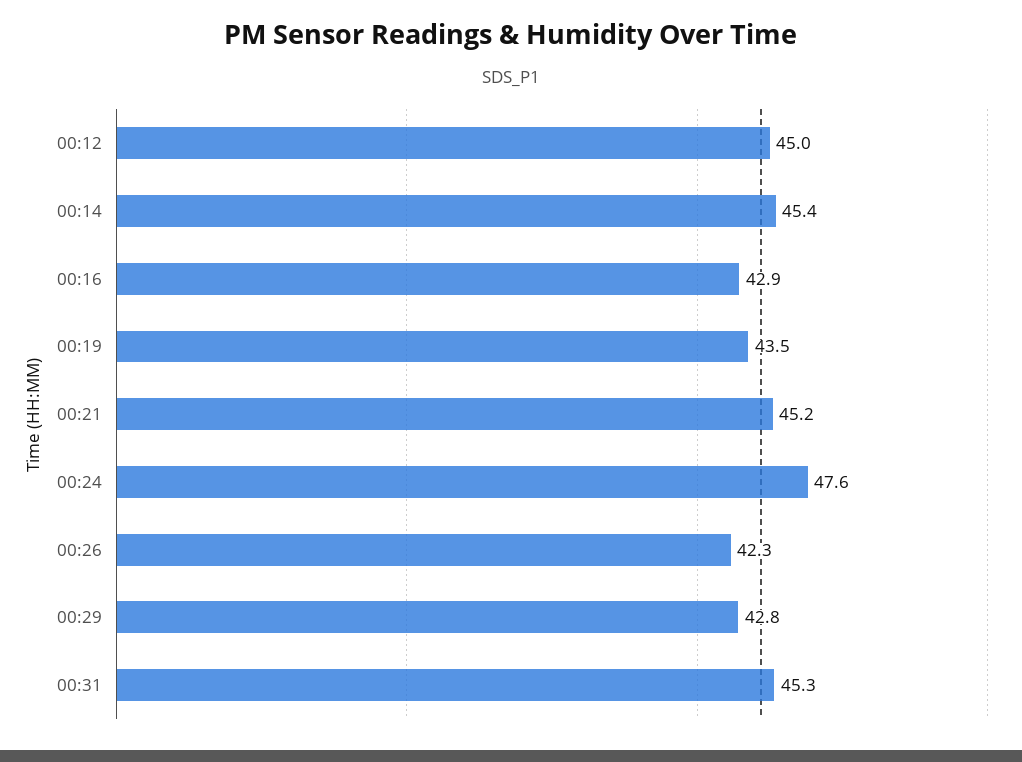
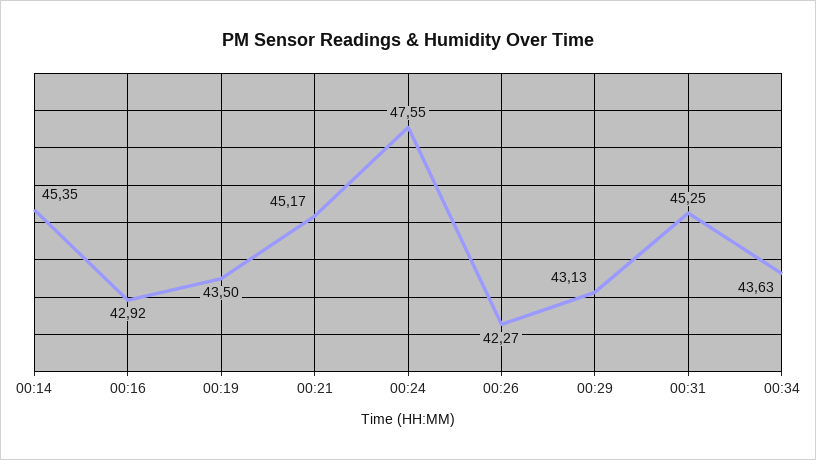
00:12: 45 -> none
00:29: 42.8 -> 43.13
00:34: none -> 43.63

